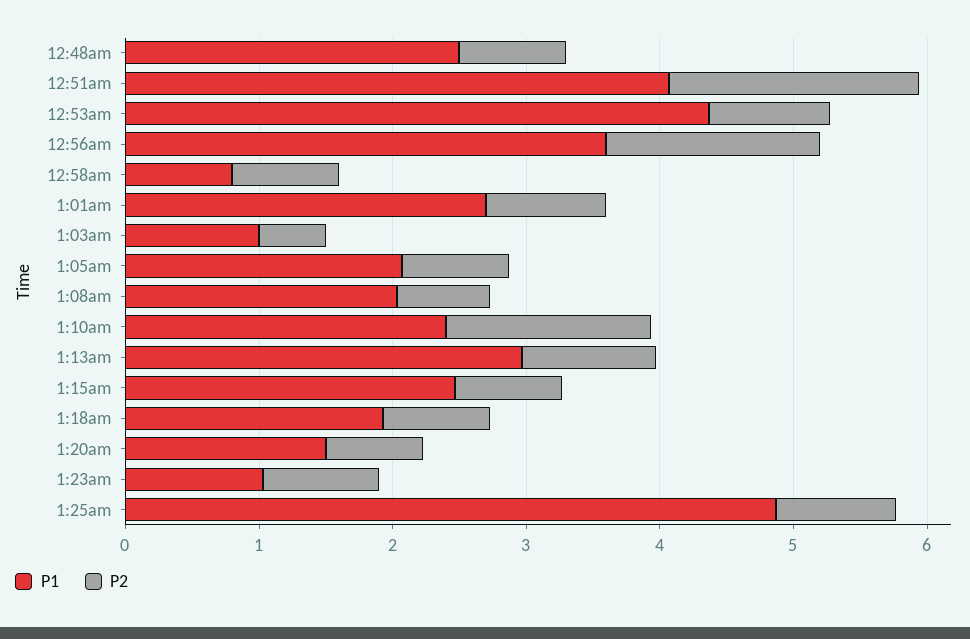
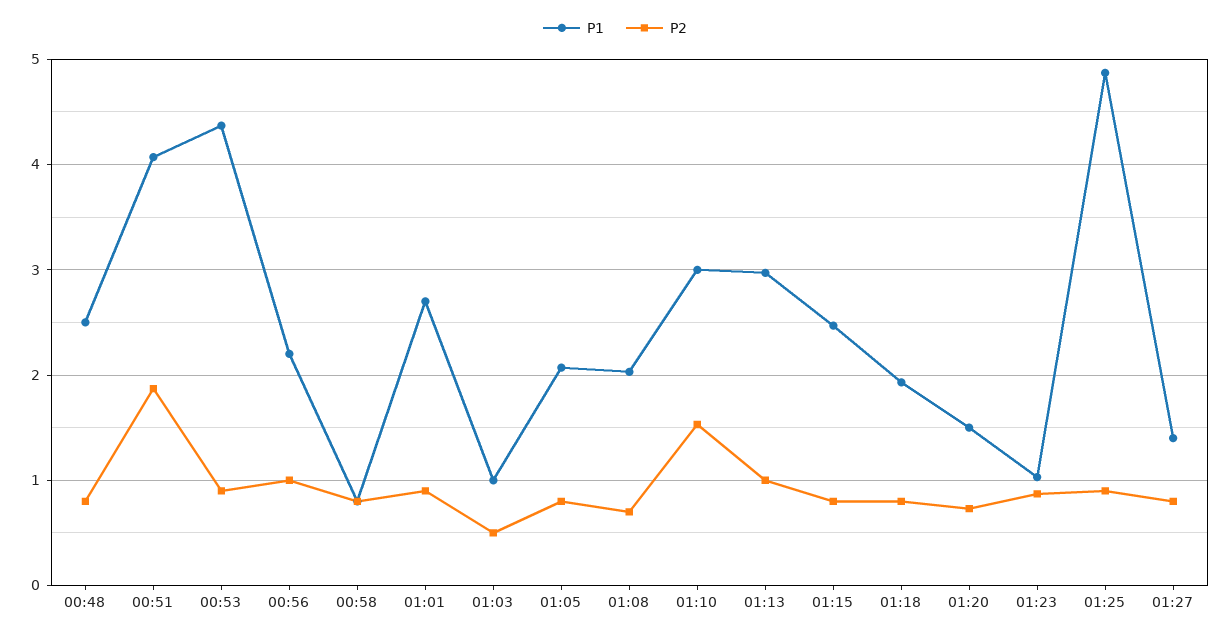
P1, 12:56am: 3.6 -> 2.2
P2, 12:56am: 1.6 -> 1
P1, 1:10am: 2.4 -> 3
P1, 01:27: none -> 1.4
P2, 01:27: none -> 0.8

